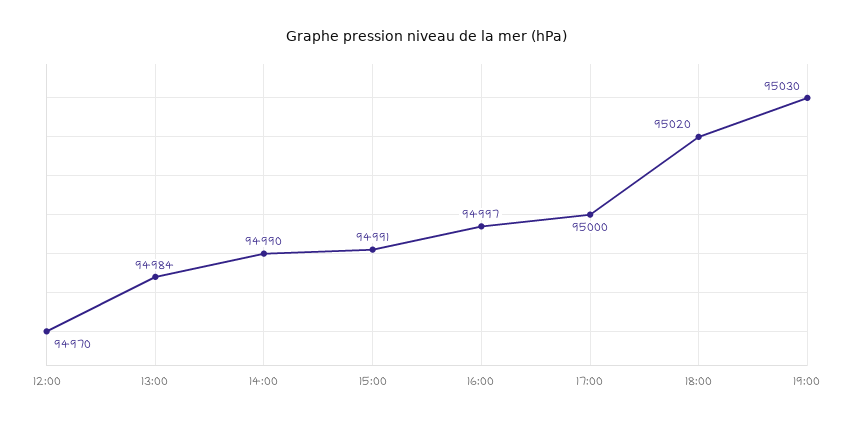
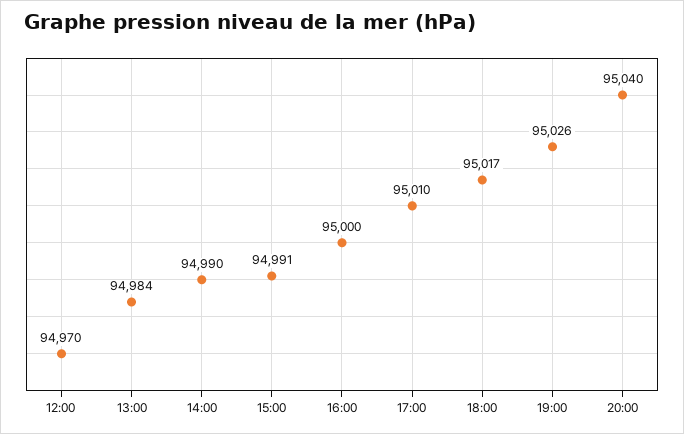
16:00: 94997 -> 95000
17:00: 95000 -> 95010
18:00: 95020 -> 95017
19:00: 95030 -> 95026
20:00: none -> 95040

